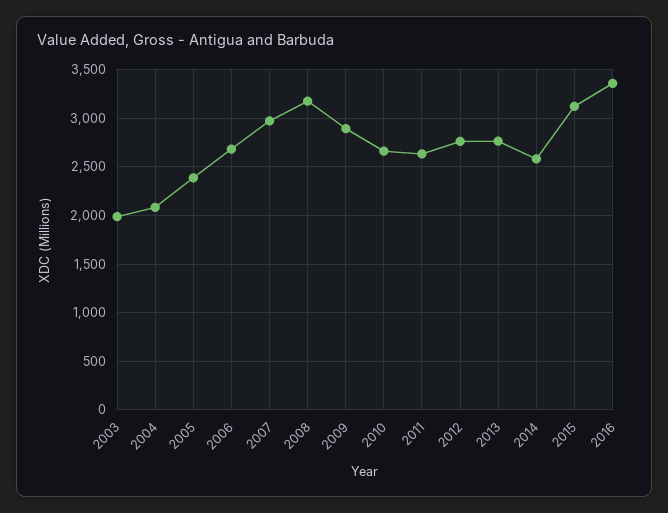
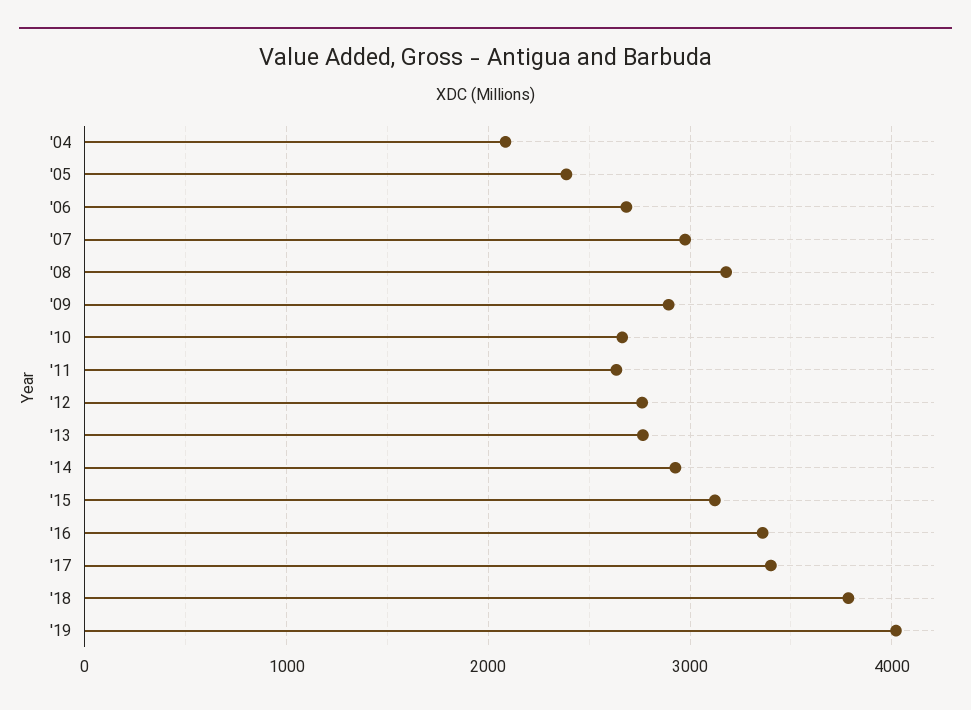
2003: 2000 -> none
2014: 2600 -> 2900
'17: none -> 3400
'18: none -> 3800
'19: none -> 4000

